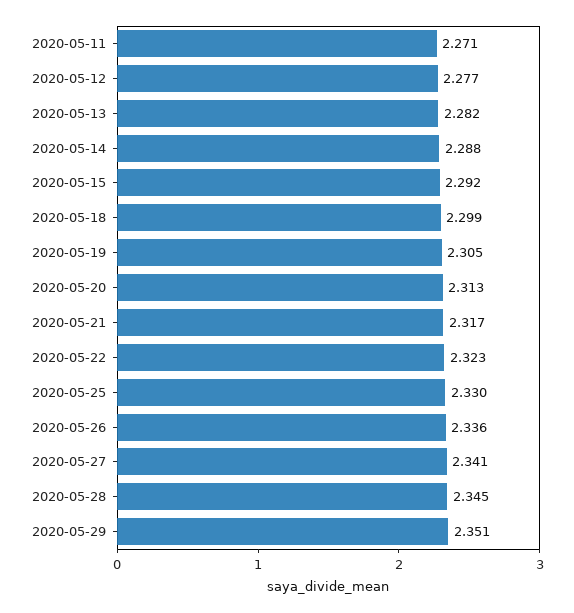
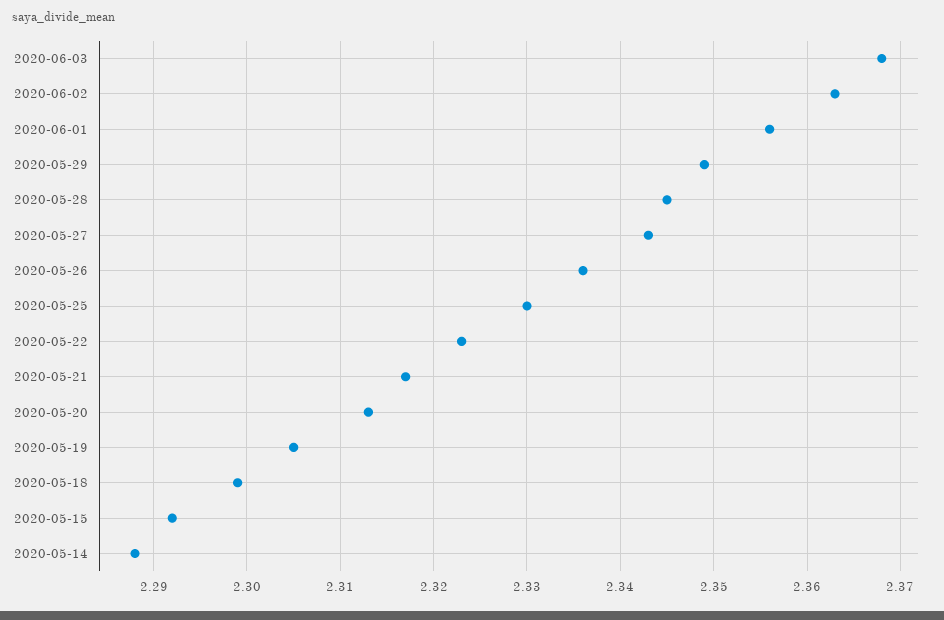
2020-05-11: 2.271 -> none
2020-05-12: 2.277 -> none
2020-05-13: 2.282 -> none
2020-05-27: 2.341 -> 2.343
2020-05-29: 2.351 -> 2.349
2020-06-03: none -> 2.368
2020-06-02: none -> 2.363
2020-06-01: none -> 2.356

